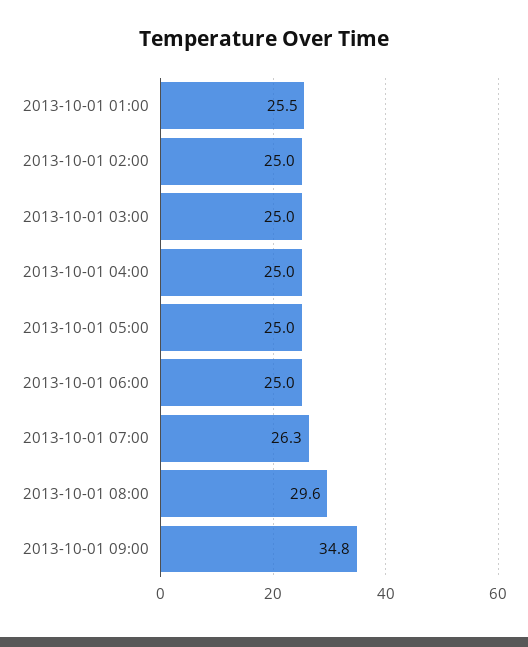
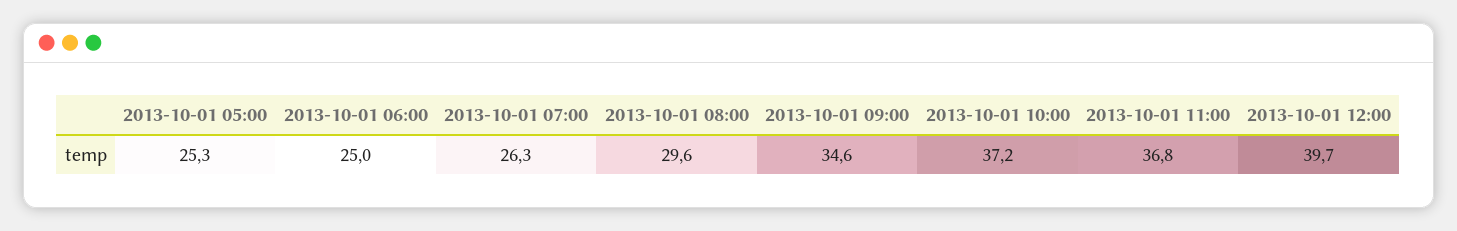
2013-10-01 01:00: 25.5 -> none
2013-10-01 02:00: 25 -> none
2013-10-01 03:00: 25 -> none
2013-10-01 04:00: 25 -> none
2013-10-01 05:00: 25 -> 25.3
2013-10-01 09:00: 34.8 -> 34.6
2013-10-01 10:00: none -> 37.2
2013-10-01 11:00: none -> 36.8
2013-10-01 12:00: none -> 39.7

